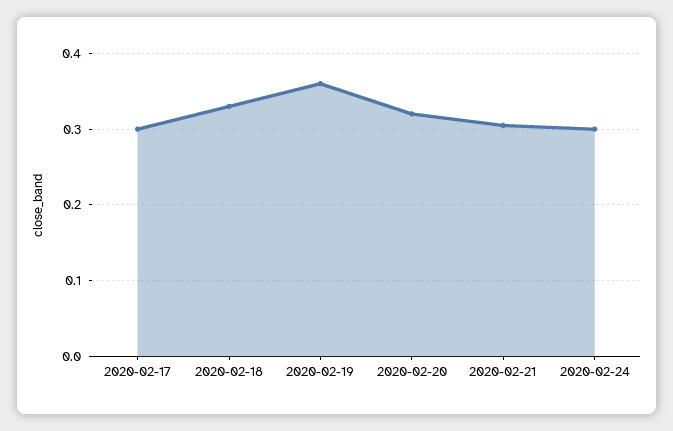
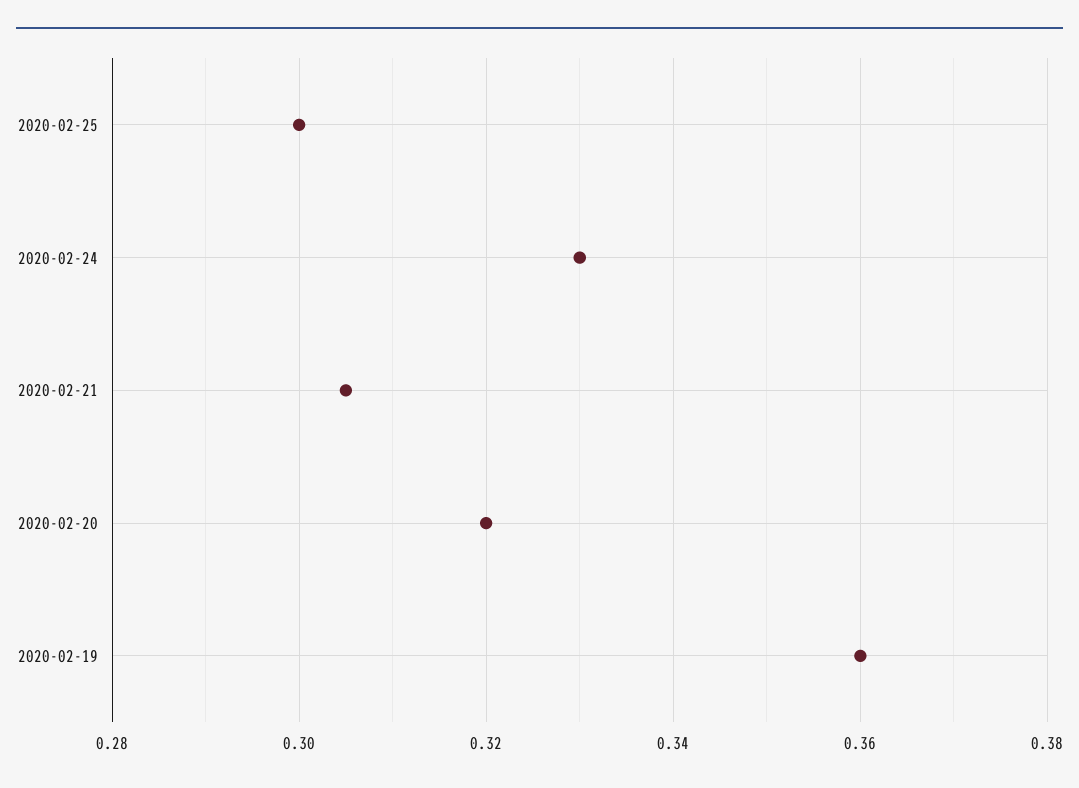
2020-02-17: 0.3 -> none
2020-02-18: 0.33 -> none
2020-02-24: 0.3 -> 0.33
2020-02-25: none -> 0.3

